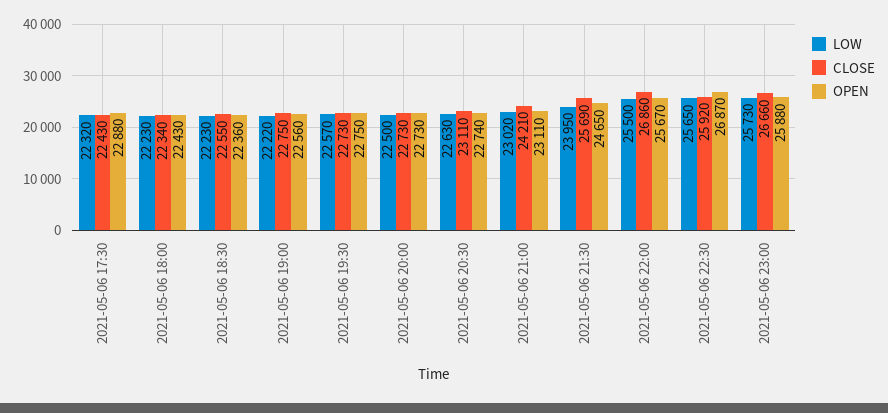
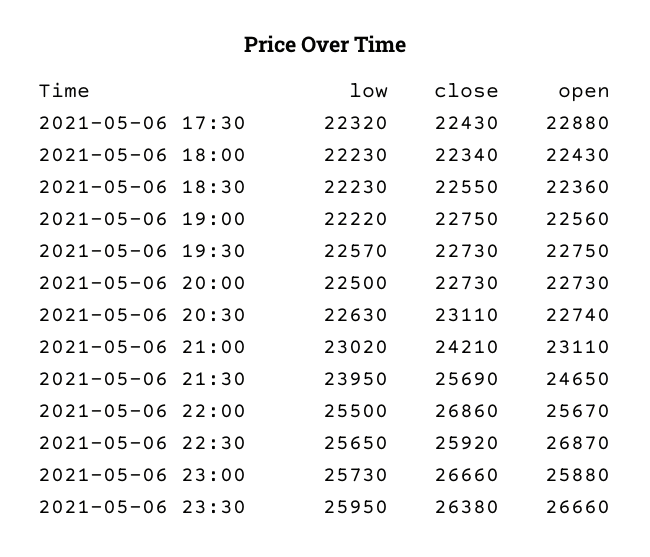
LOW, 2021-05-06 23:30: none -> 25950
CLOSE, 2021-05-06 23:30: none -> 26380
OPEN, 2021-05-06 23:30: none -> 26660

